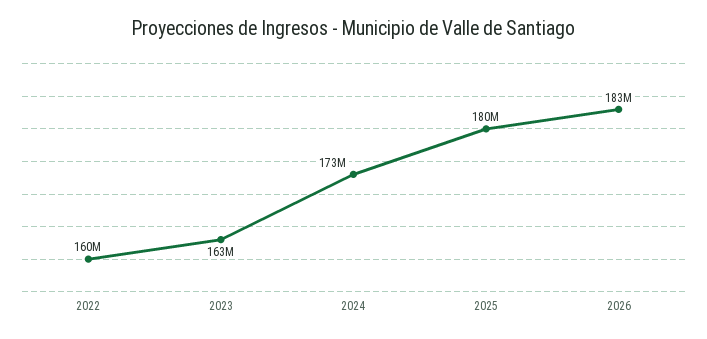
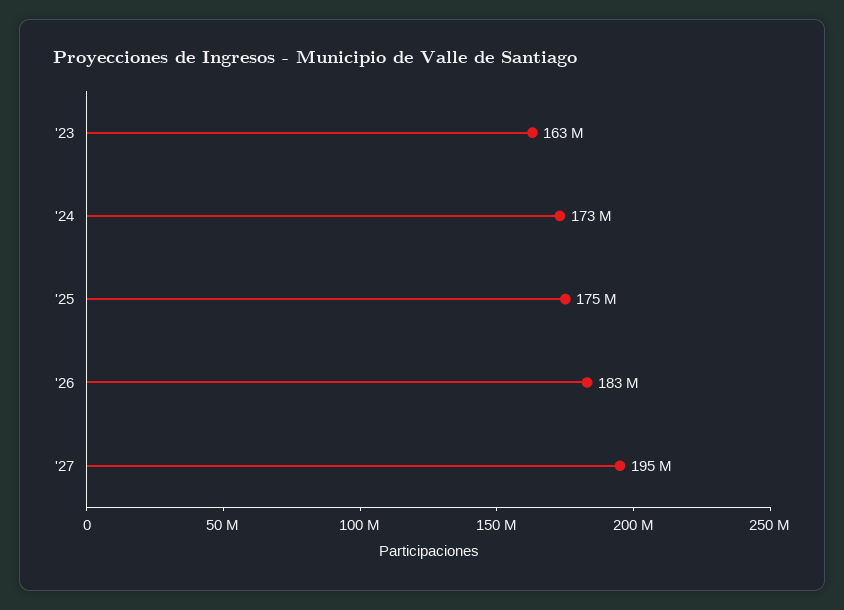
2022: 160000000 -> none
2025: 180000000 -> 175000000
'27: none -> 195000000

